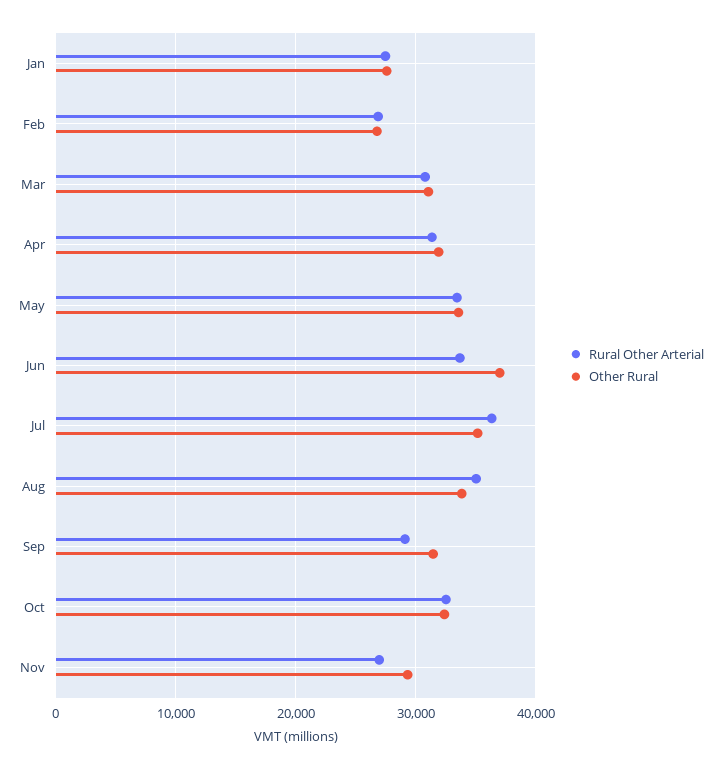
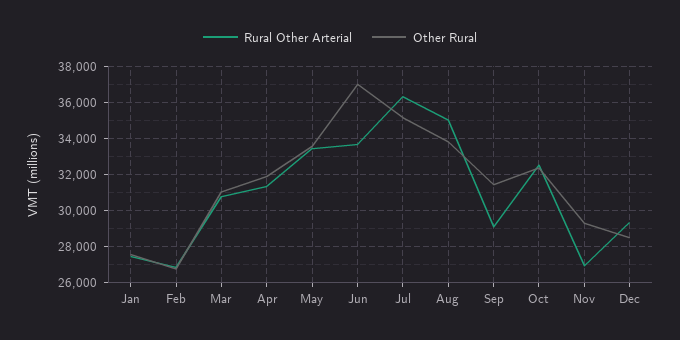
Rural Other Arterial, Dec: none -> 29500
Other Rural, Dec: none -> 28500

